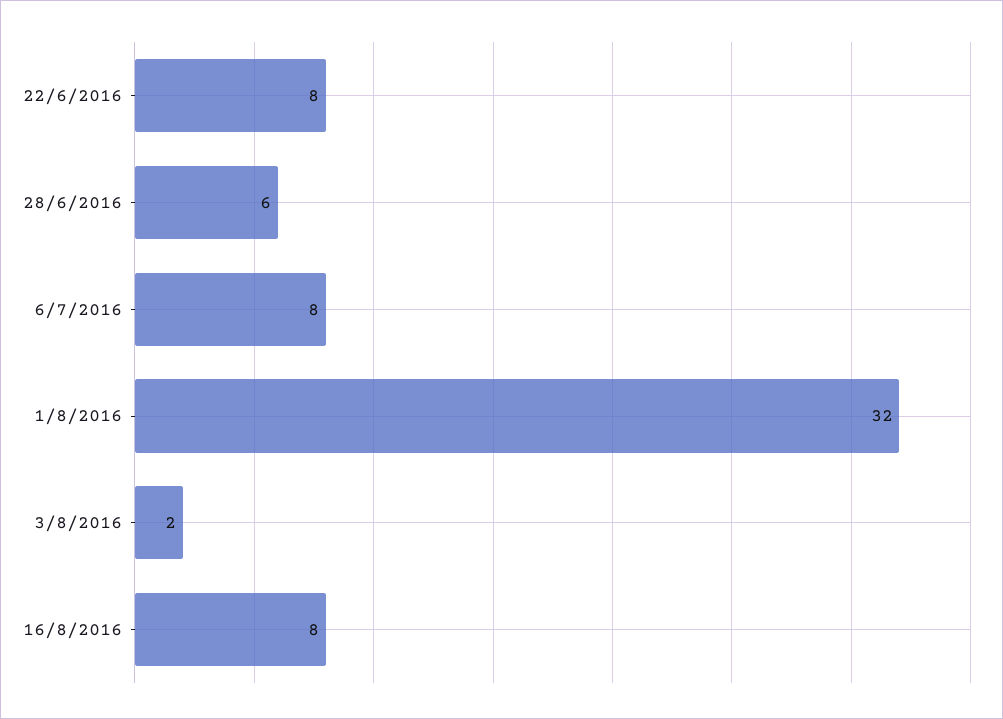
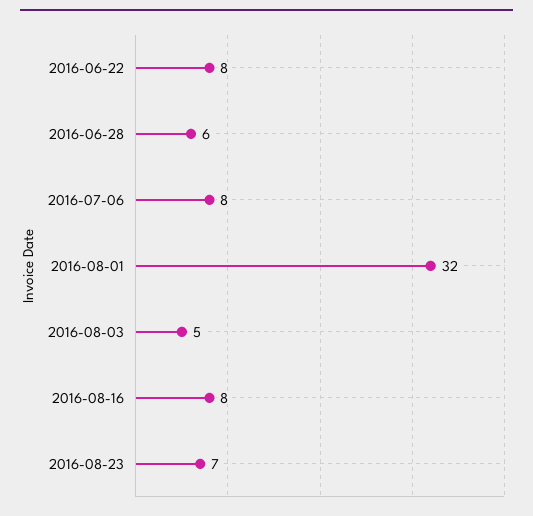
3/8/2016: 2 -> 5
2016-08-23: none -> 7

